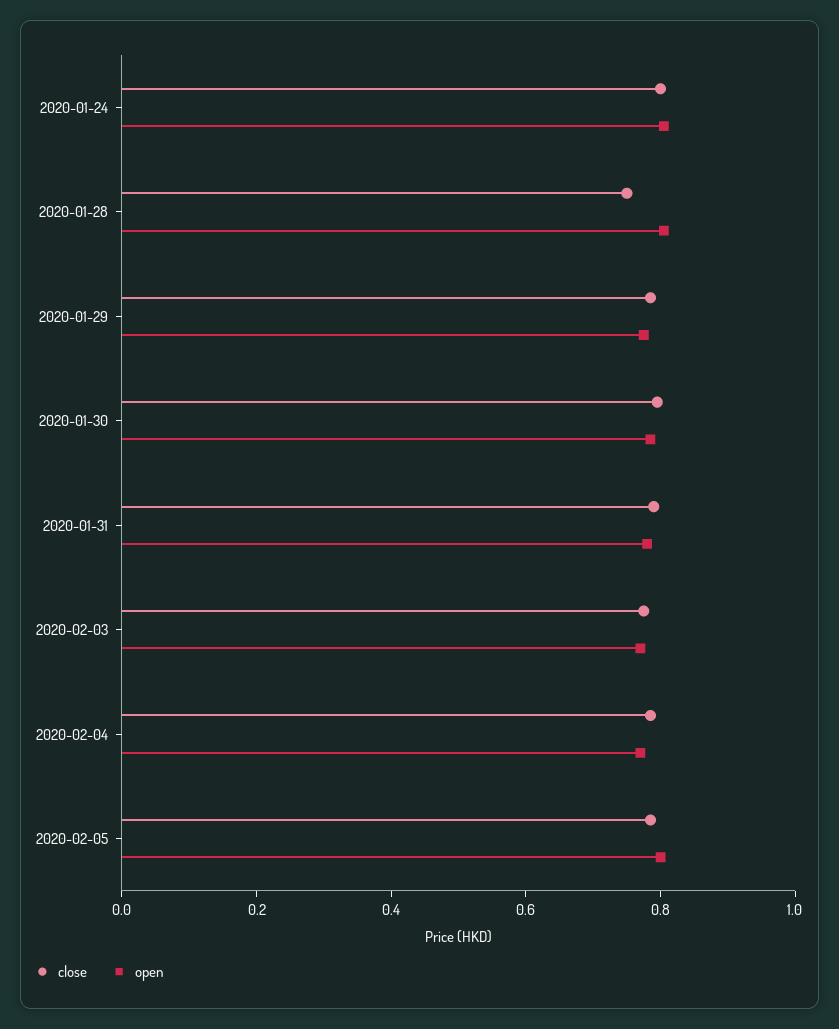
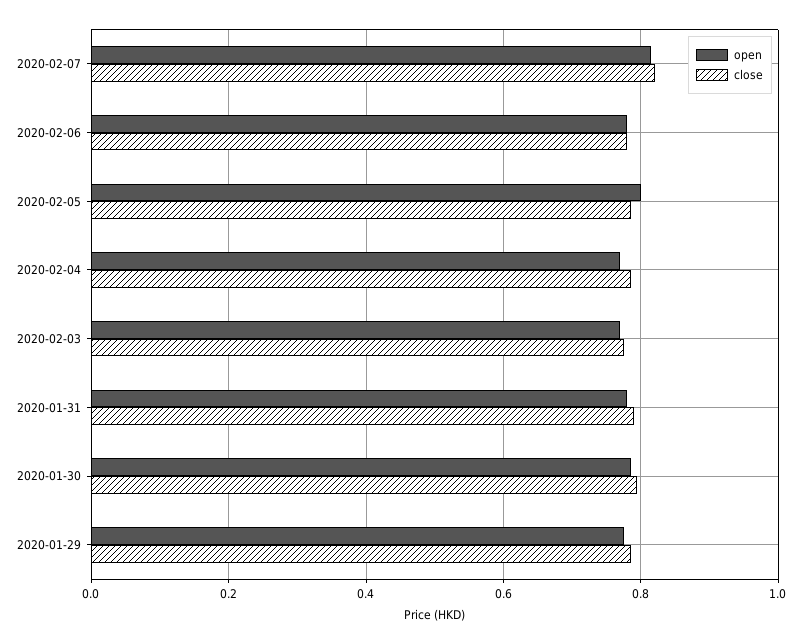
close, 2020-01-24: 0.8 -> none
open, 2020-01-24: 0.8 -> none
close, 2020-01-28: 0.75 -> none
open, 2020-01-28: 0.8 -> none
open, 2020-02-07: none -> 0.82
close, 2020-02-07: none -> 0.82
open, 2020-02-06: none -> 0.78
close, 2020-02-06: none -> 0.78

